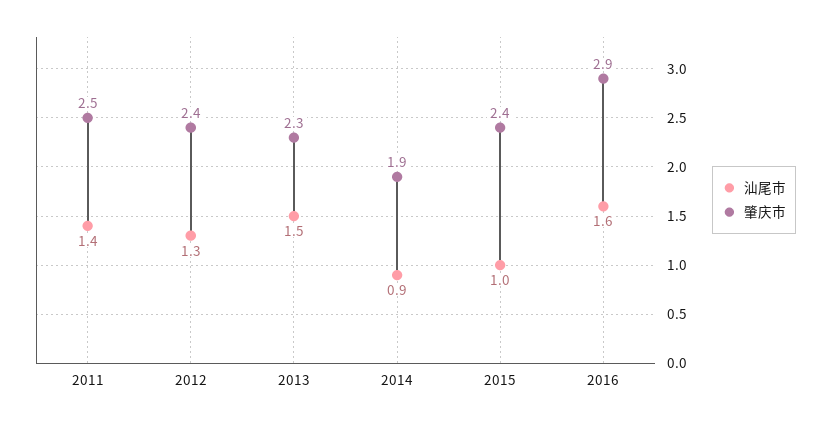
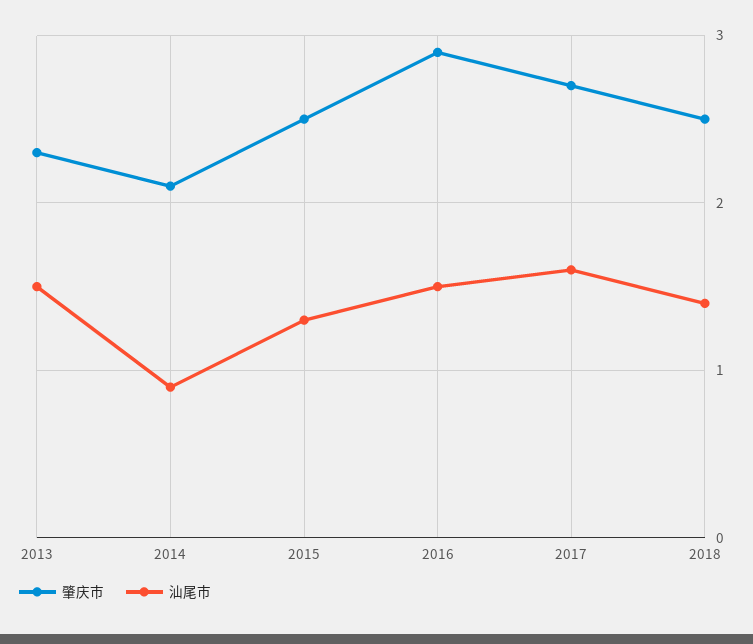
汕尾市, 2011: 1.4 -> none
肇庆市, 2011: 2.5 -> none
汕尾市, 2012: 1.3 -> none
肇庆市, 2012: 2.4 -> none
肇庆市, 2014: 1.9 -> 2.1
汕尾市, 2015: 1 -> 1.3
肇庆市, 2015: 2.4 -> 2.5
汕尾市, 2016: 1.6 -> 1.5
肇庆市, 2017: none -> 2.7
汕尾市, 2017: none -> 1.6
肇庆市, 2018: none -> 2.5
汕尾市, 2018: none -> 1.4

